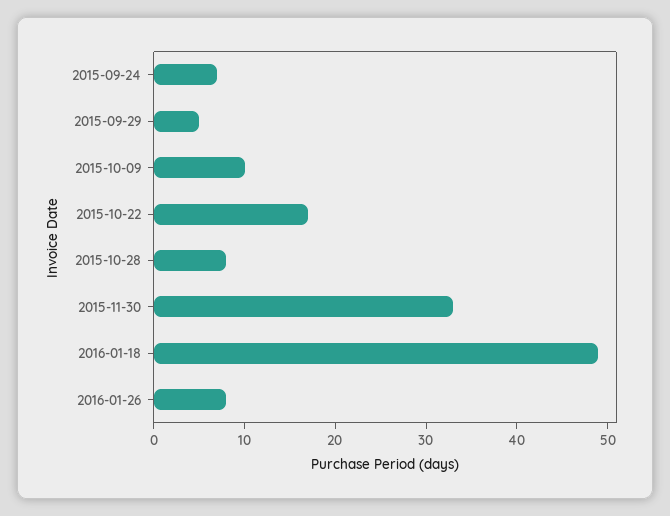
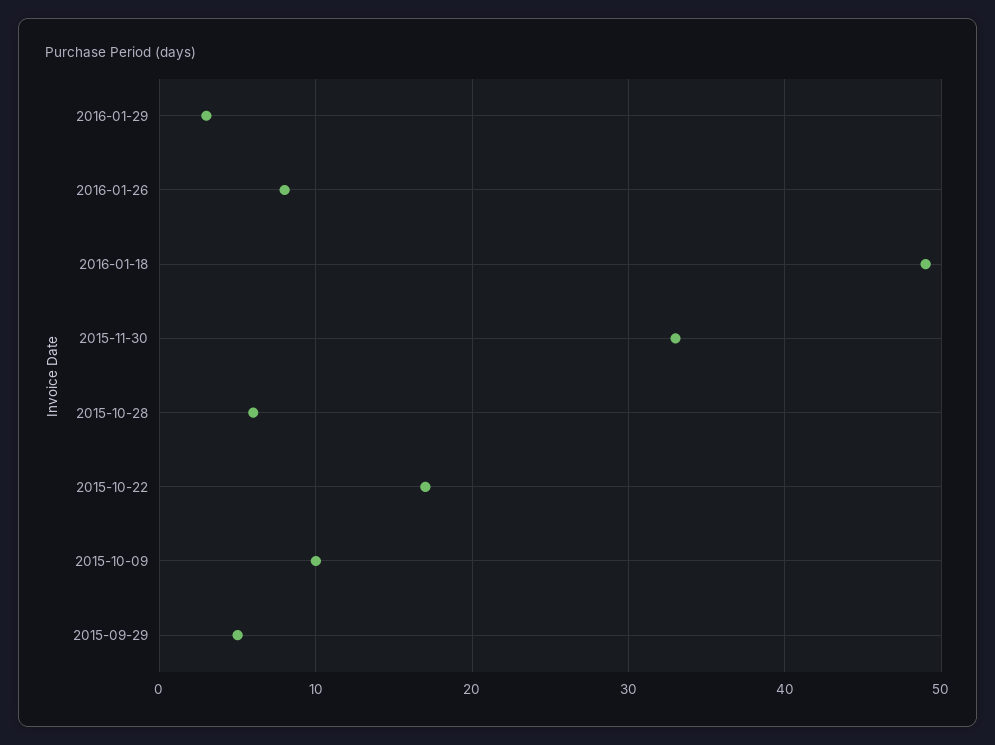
2015-09-24: 7 -> none
2015-10-28: 8 -> 6
2016-01-29: none -> 3

